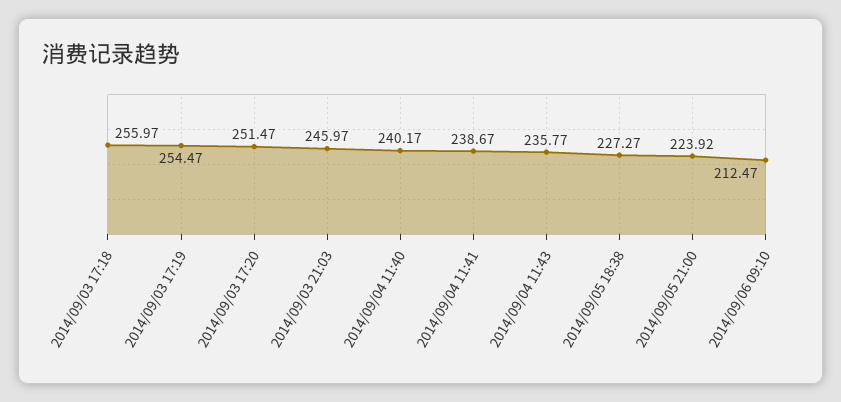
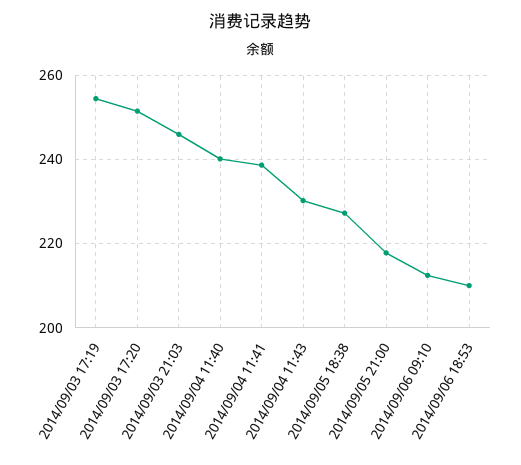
2014/09/03 17:18: 255.97 -> none
2014/09/04 11:43: 235.77 -> 230
2014/09/05 21:00: 223.92 -> 218
2014/09/06 18:53: none -> 210

